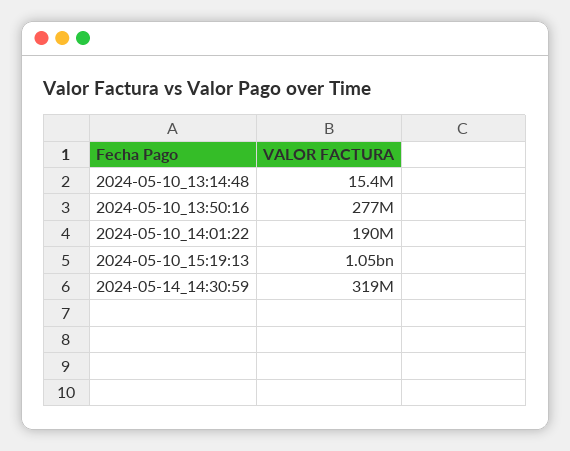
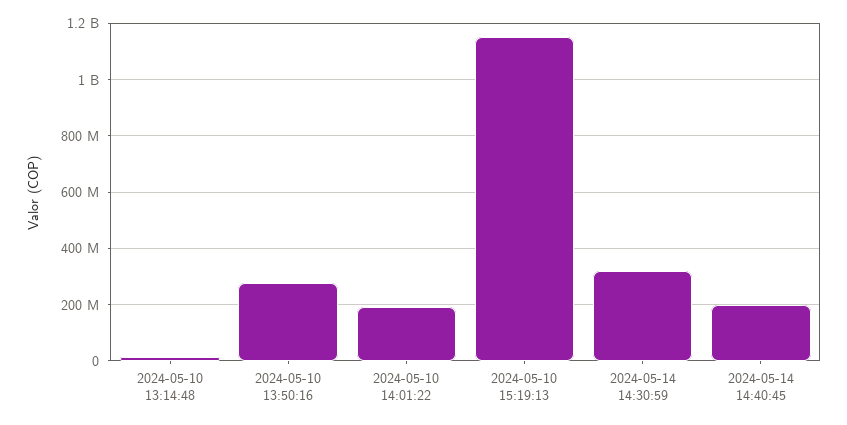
2024-05-10_15:19:13: 1050000000 -> 1150000000
2024-05-14 14:40:45: none -> 200000000

